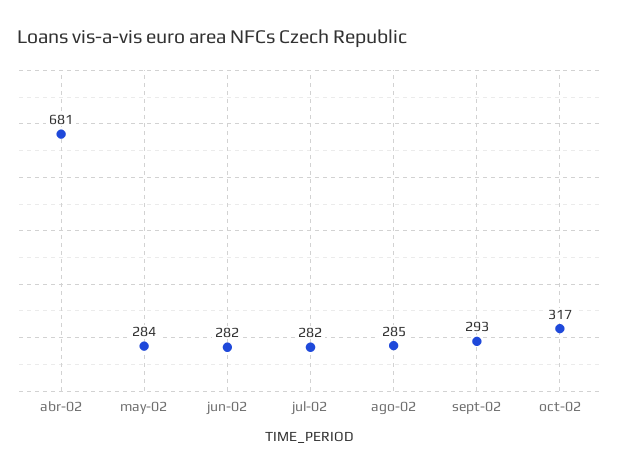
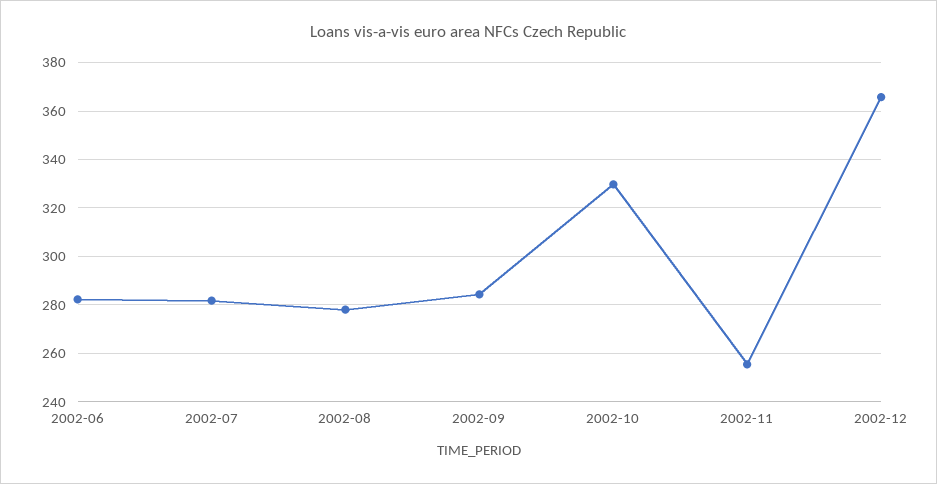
abr-02: 681 -> none
may-02: 284 -> none
ago-02: 285 -> 277.5
sept-02: 293 -> 285
oct-02: 317 -> 330
2002-11: none -> 255
2002-12: none -> 365

